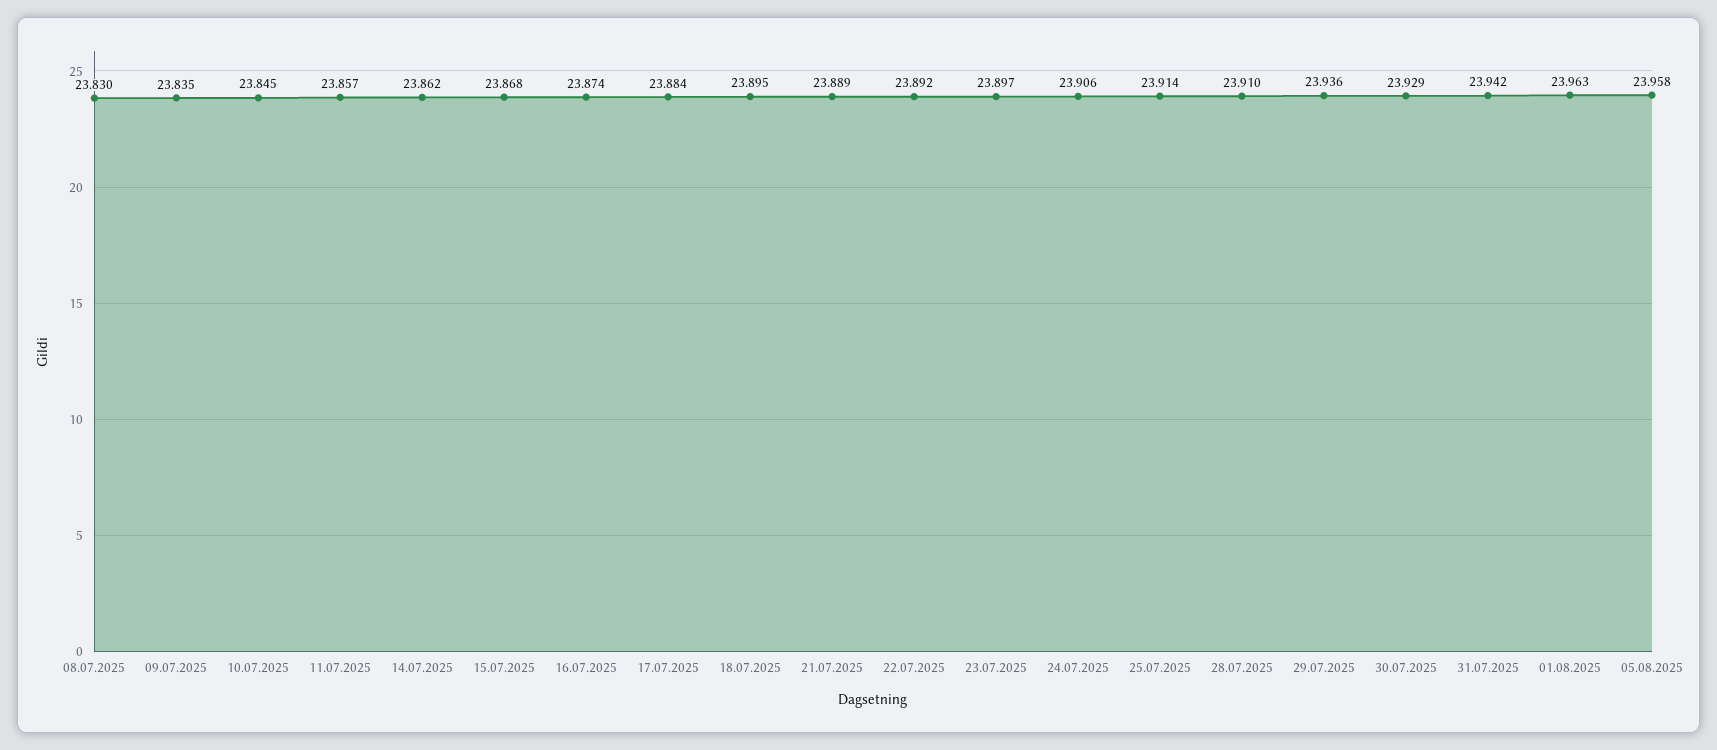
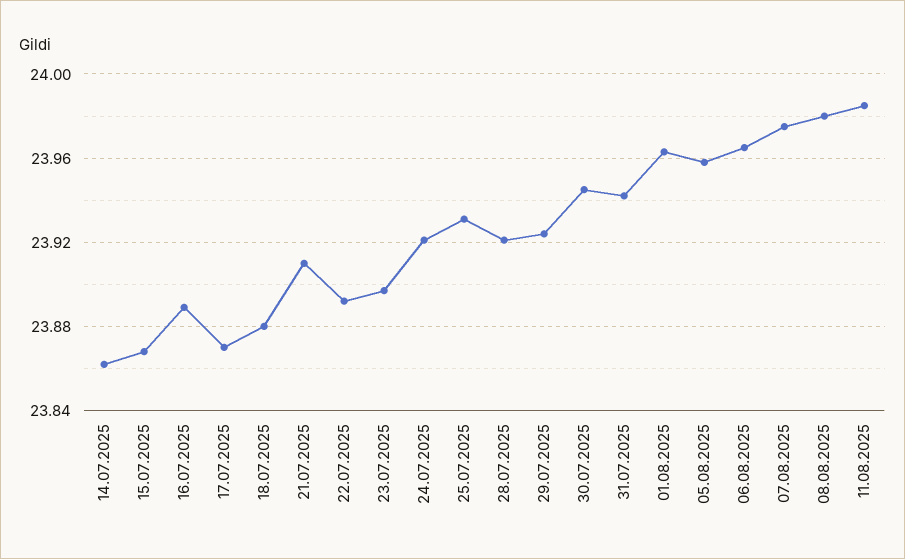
08.07.2025: 23.83 -> none
09.07.2025: 23.835 -> none
10.07.2025: 23.845 -> none
11.07.2025: 23.857 -> none
16.07.2025: 23.874 -> 23.89
17.07.2025: 23.884 -> 23.87
18.07.2025: 23.895 -> 23.88
21.07.2025: 23.889 -> 23.91
24.07.2025: 23.906 -> 23.92
25.07.2025: 23.914 -> 23.93
28.07.2025: 23.91 -> 23.92
29.07.2025: 23.936 -> 23.925
30.07.2025: 23.929 -> 23.945
06.08.2025: none -> 23.965
07.08.2025: none -> 23.975
08.08.2025: none -> 23.98
11.08.2025: none -> 23.985

